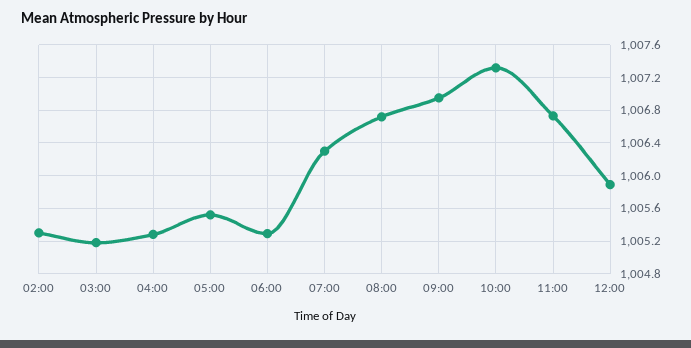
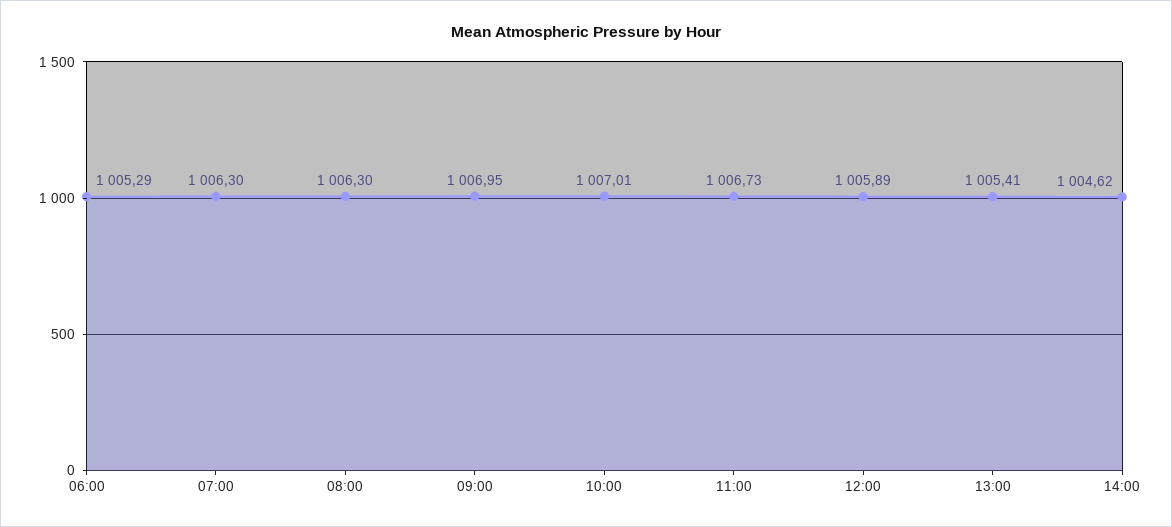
02:00: 1005.3 -> none
03:00: 1005.2 -> none
04:00: 1005.3 -> none
05:00: 1005.5 -> none
08:00: 1006.7 -> 1006.3
10:00: 1007.3 -> 1007.01
13:00: none -> 1005.41
14:00: none -> 1004.62

